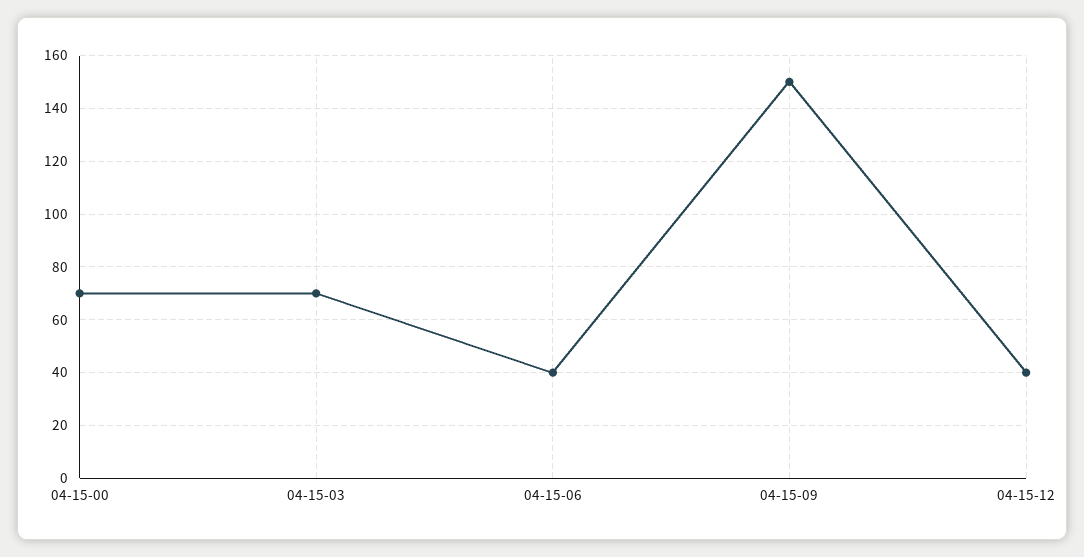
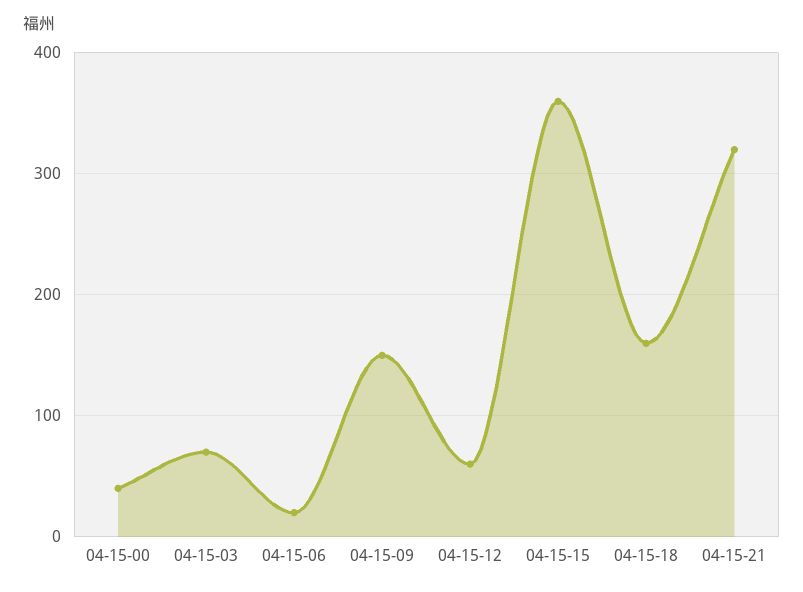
04-15-00: 70 -> 40
04-15-06: 40 -> 20
04-15-12: 40 -> 60
04-15-15: none -> 360
04-15-18: none -> 160
04-15-21: none -> 320

